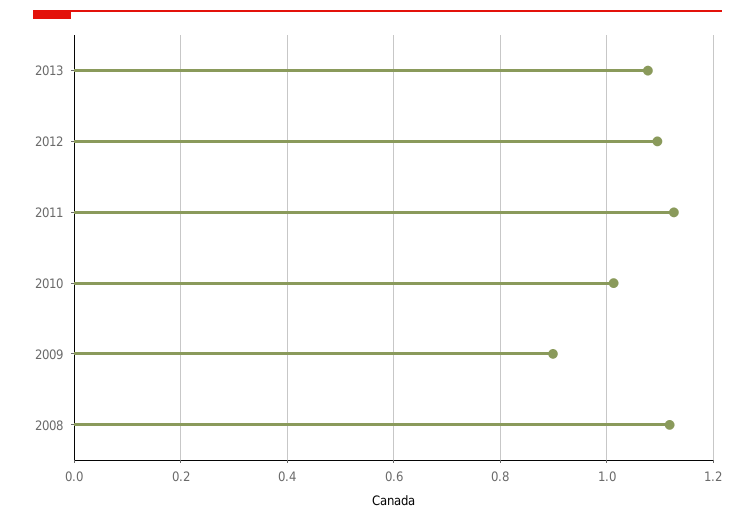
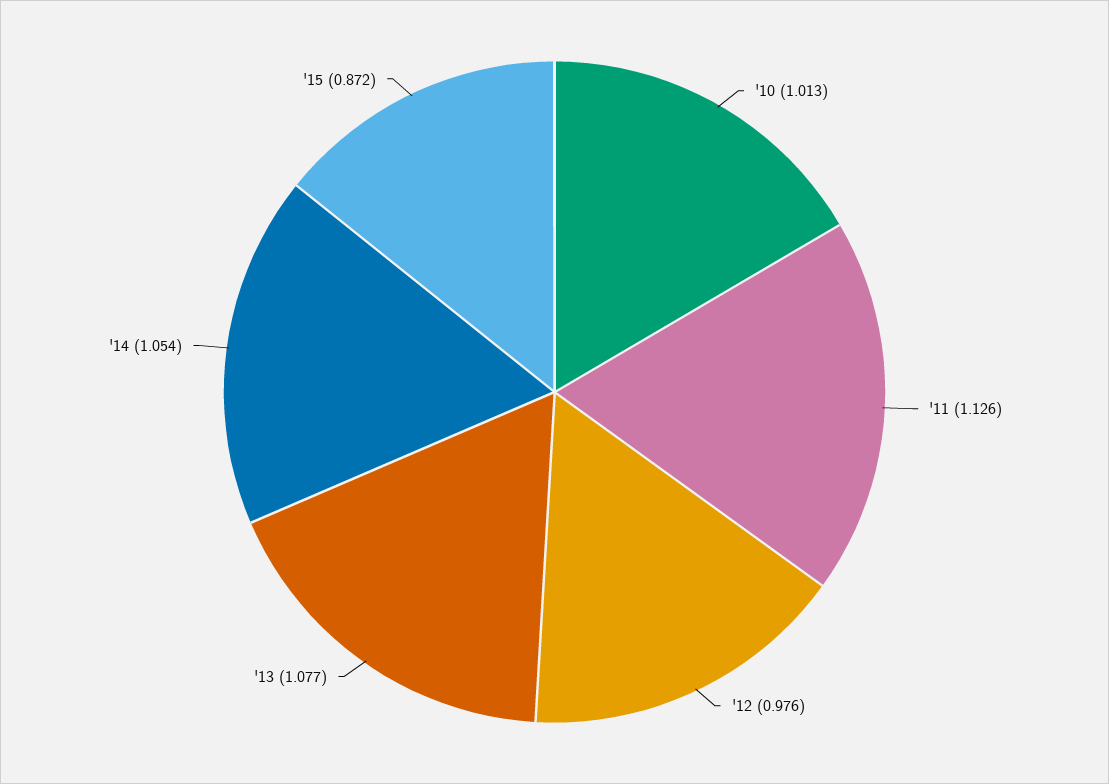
2012: 1.1 -> 0.976
2009: 0.9 -> none
2008: 1.12 -> none
'14: none -> 1.054
'15: none -> 0.872

